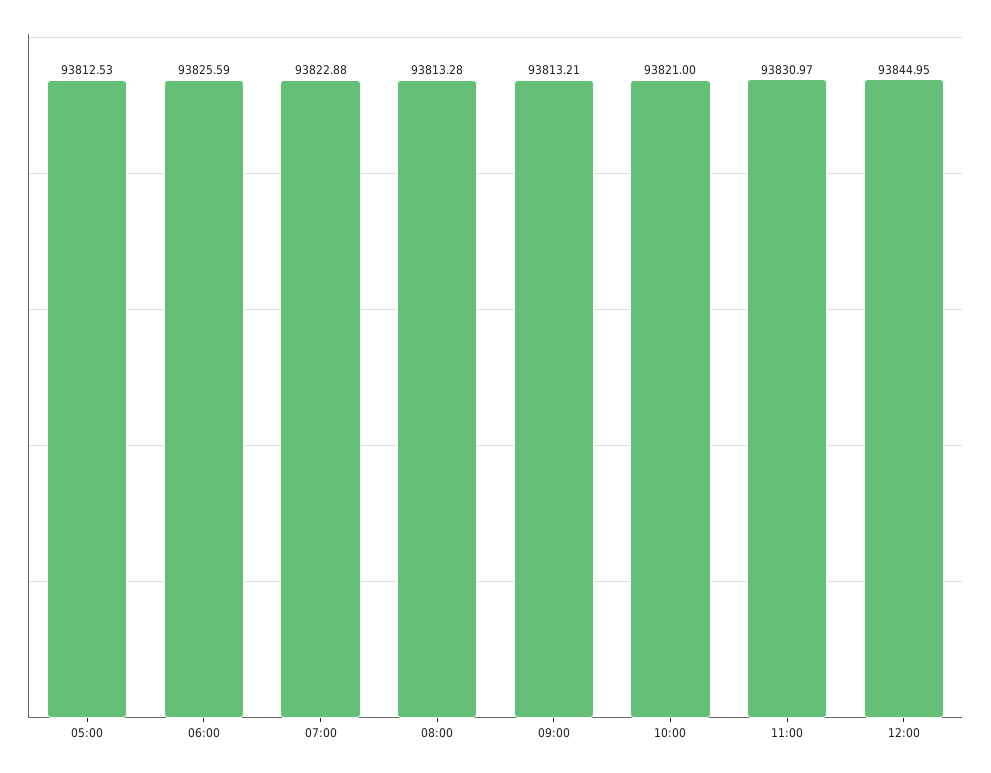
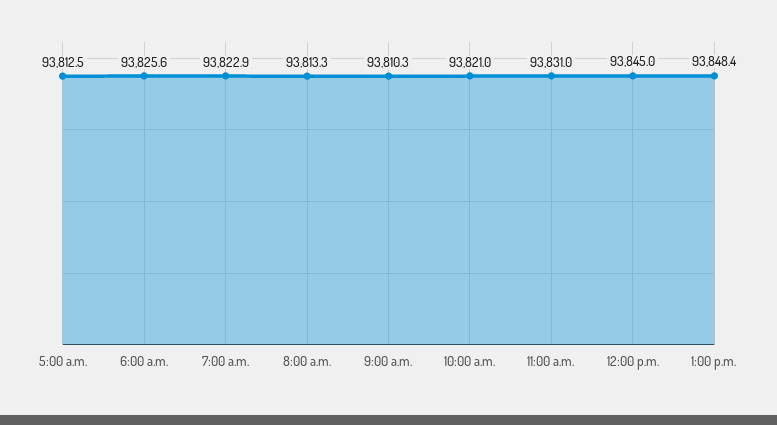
09:00: 93813.21 -> 93810.3
1:00 p.m.: none -> 93848.4

